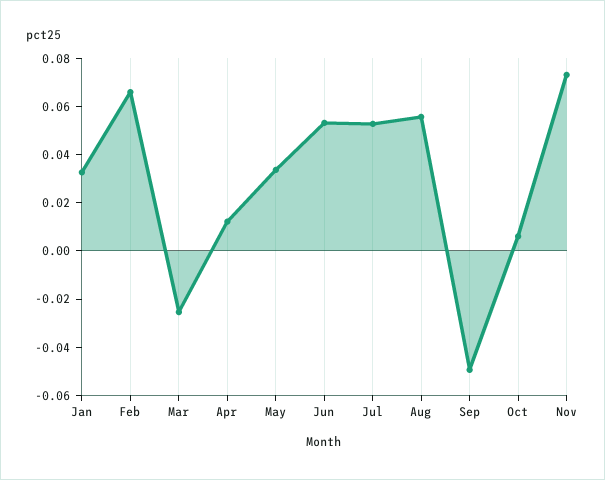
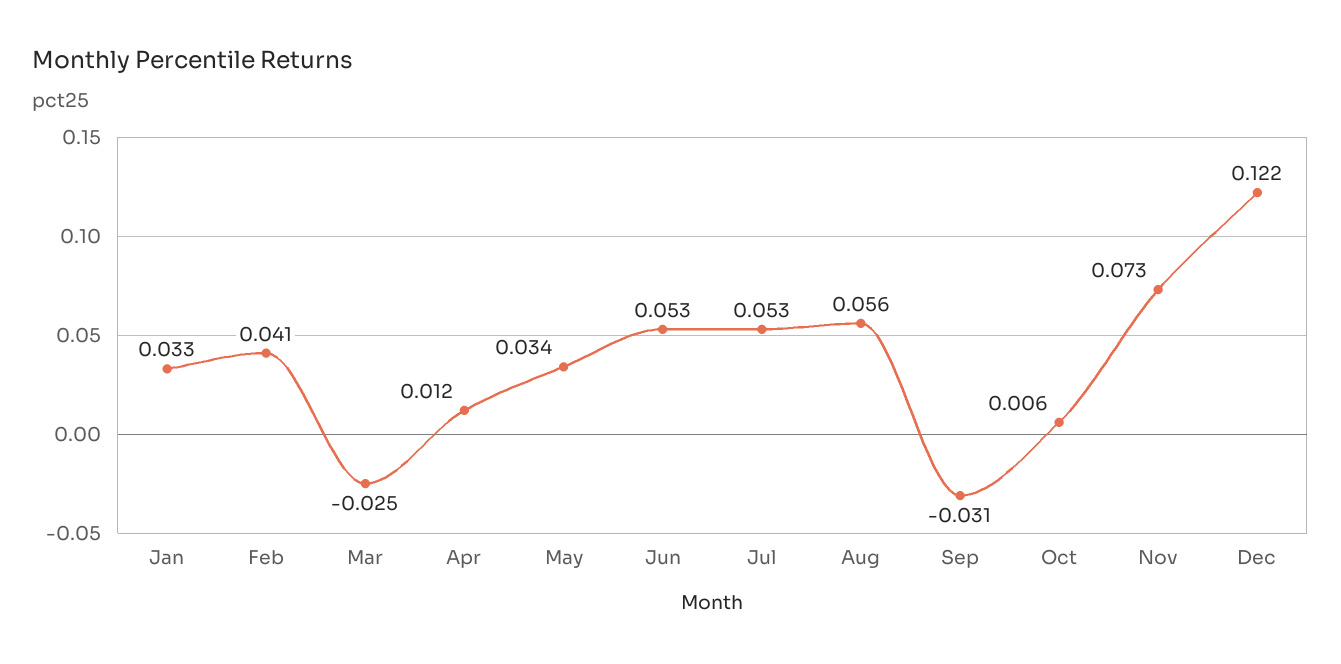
Feb: 0.065 -> 0.041
Sep: -0.05 -> -0.031
Dec: none -> 0.122

